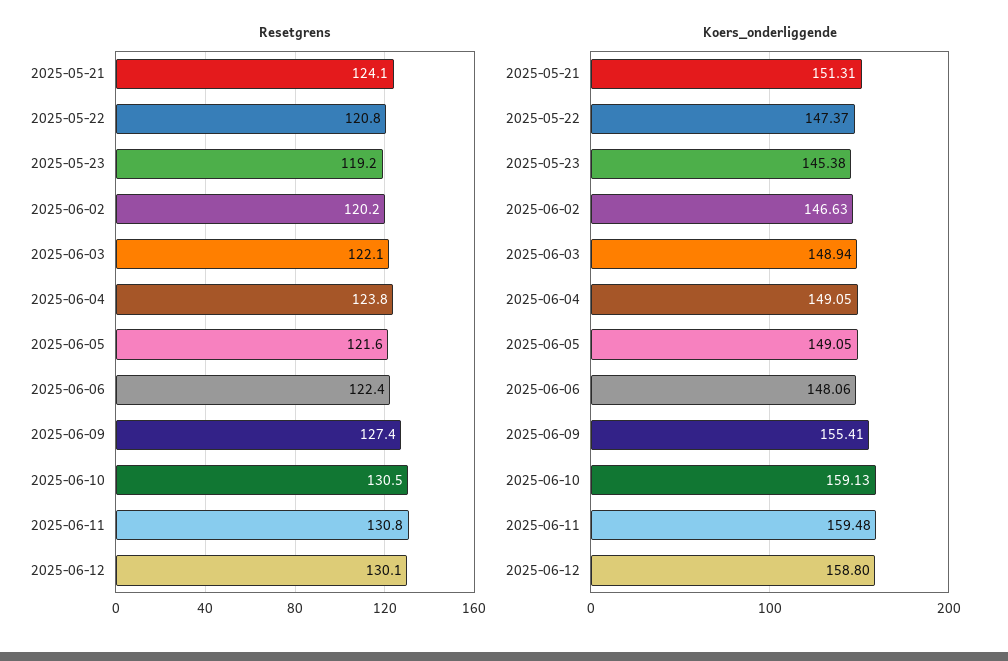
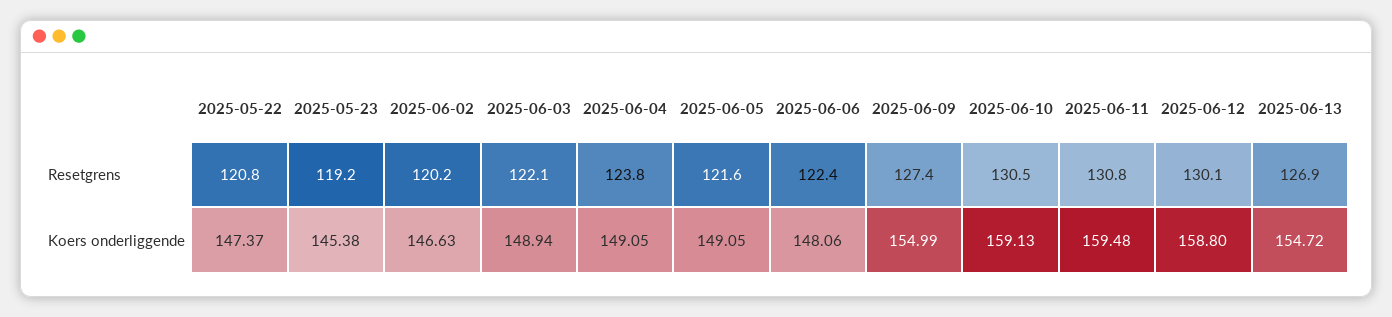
Resetgrens, 2025-05-21: 124.1 -> none
Koers_onderliggende, 2025-05-21: 151.31 -> none
Koers_onderliggende, 2025-06-09: 155.41 -> 154.99
Resetgrens, 2025-06-13: none -> 126.9
Koers_onderliggende, 2025-06-13: none -> 154.72

